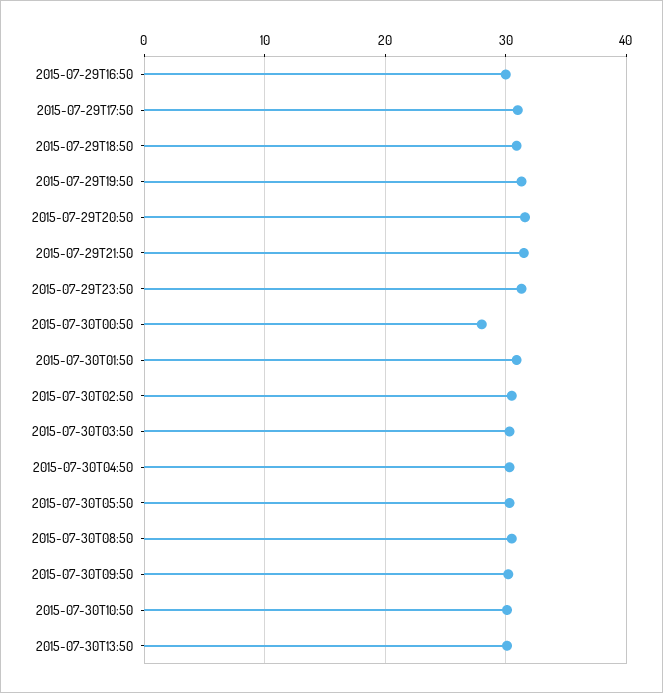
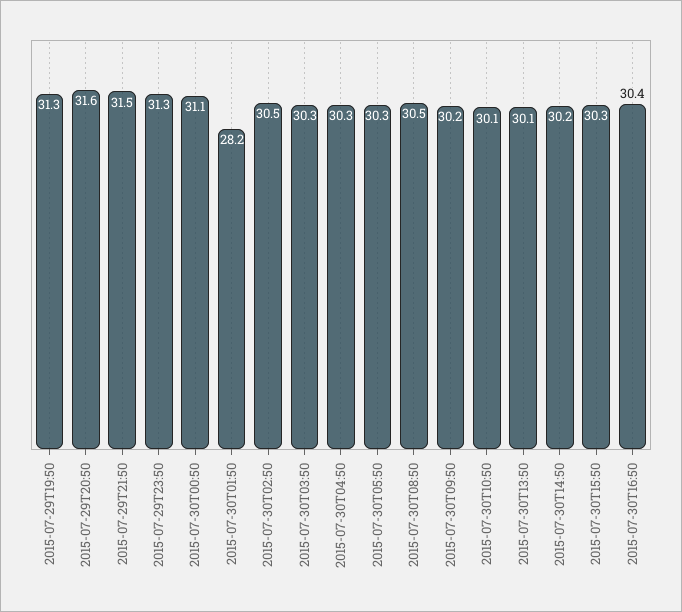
2015-07-29T16:50: 30 -> none
2015-07-29T17:50: 31 -> none
2015-07-29T18:50: 31 -> none
2015-07-30T00:50: 28 -> 31.1
2015-07-30T01:50: 31 -> 28.2
2015-07-30T14:50: none -> 30.2
2015-07-30T15:50: none -> 30.3
2015-07-30T16:50: none -> 30.4

